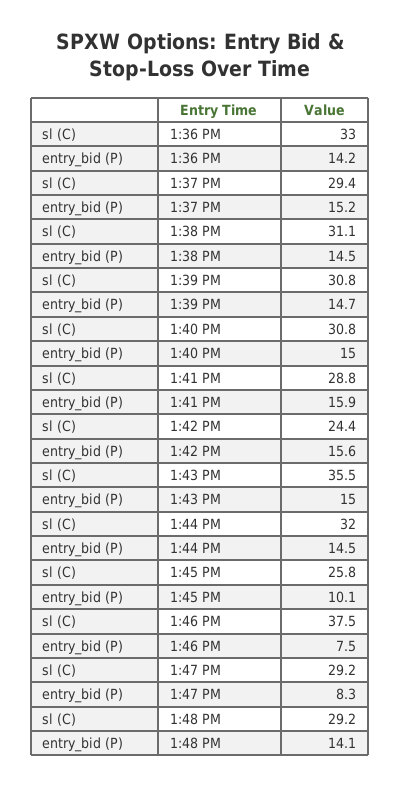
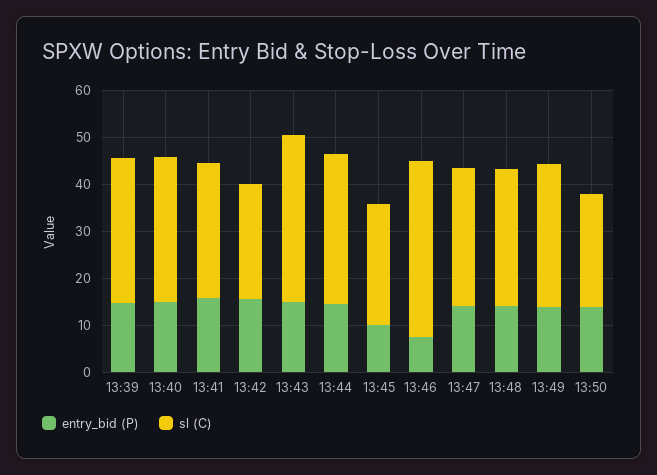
sl (C), 1:36 PM: 33 -> none
entry_bid (P), 1:36 PM: 14.2 -> none
sl (C), 1:37 PM: 29.4 -> none
entry_bid (P), 1:37 PM: 15.2 -> none
sl (C), 1:38 PM: 31.1 -> none
entry_bid (P), 1:38 PM: 14.5 -> none
entry_bid (P), 1:47 PM: 8.3 -> 14
entry_bid (P), 13:49: none -> 14
sl (C), 13:49: none -> 30
entry_bid (P), 13:50: none -> 14
sl (C), 13:50: none -> 24

